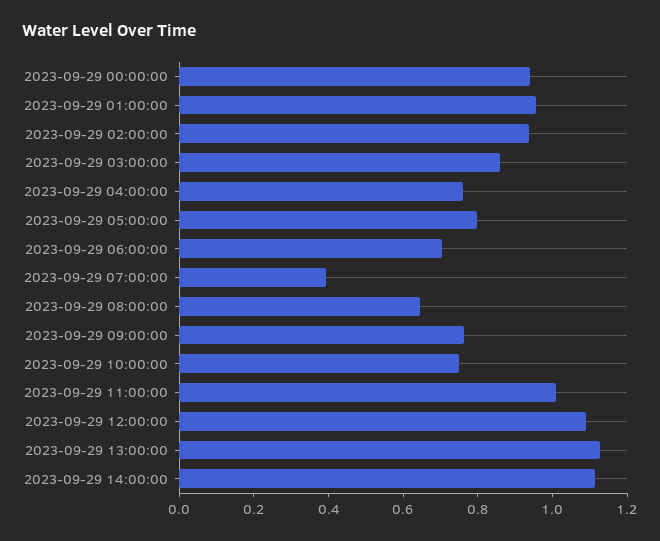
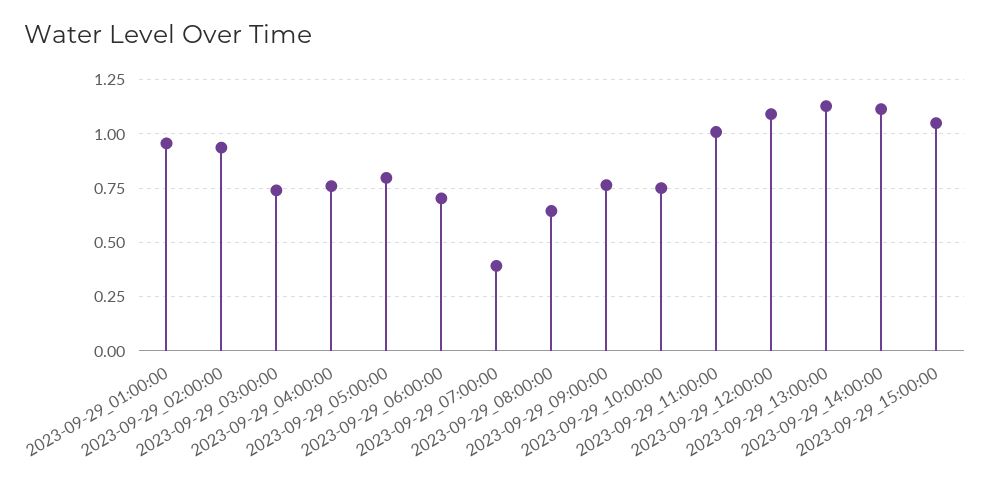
2023-09-29 00:00:00: 0.95 -> none
2023-09-29 03:00:00: 0.85 -> 0.75
2023-09-29_15:00:00: none -> 1.05

